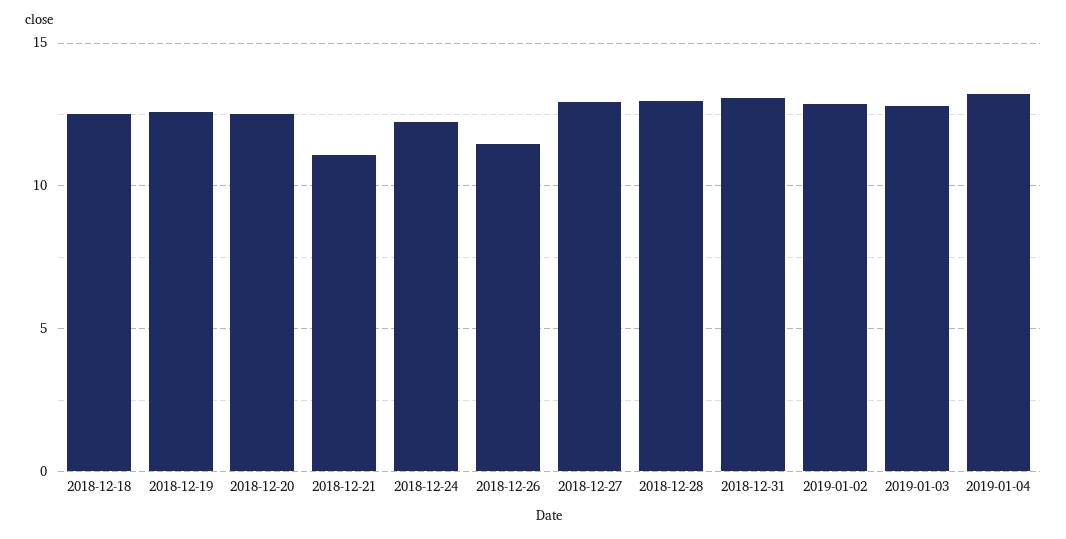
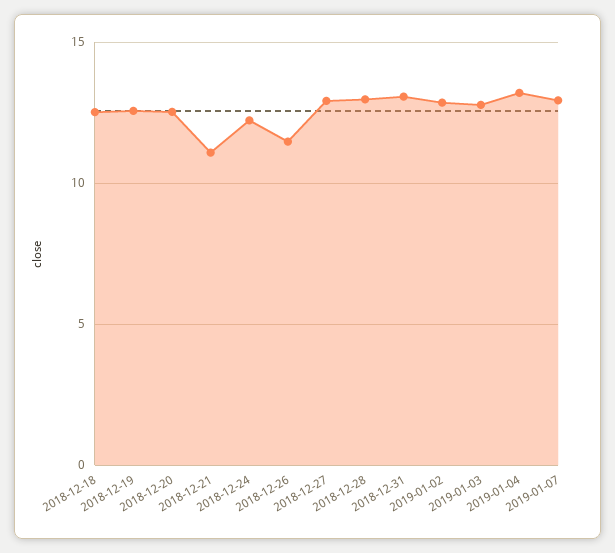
2019-01-07: none -> 13

